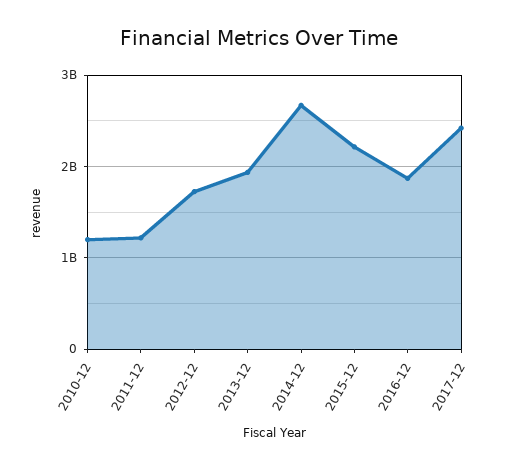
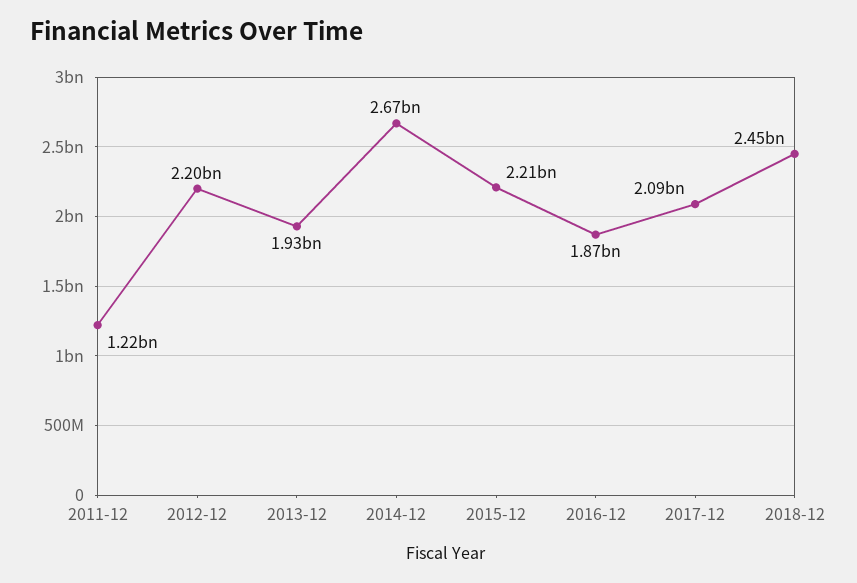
2010-12: 1200000000 -> none
2012-12: 1700000000 -> 2200000000
2017-12: 2400000000 -> 2090000000
2018-12: none -> 2450000000

